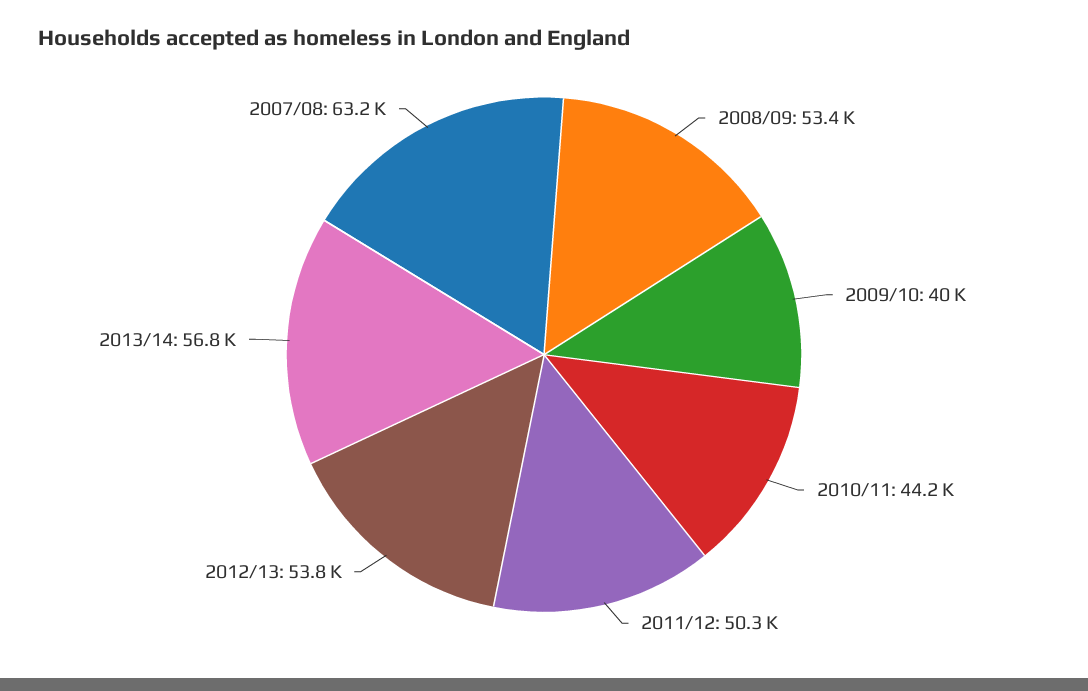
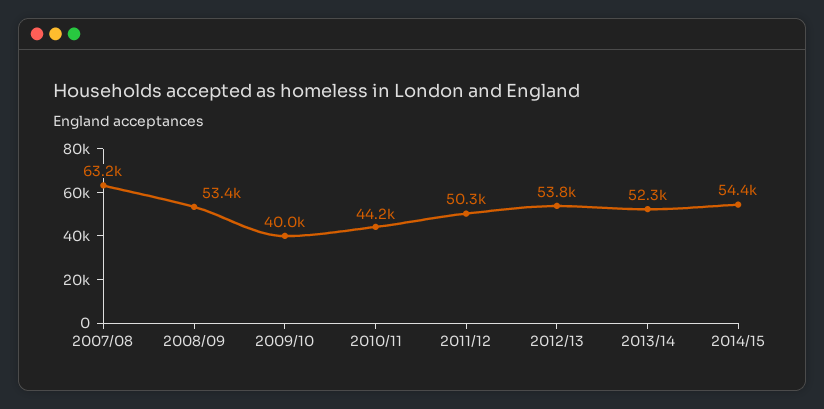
2013/14: 56800 -> 52300
2014/15: none -> 54400

